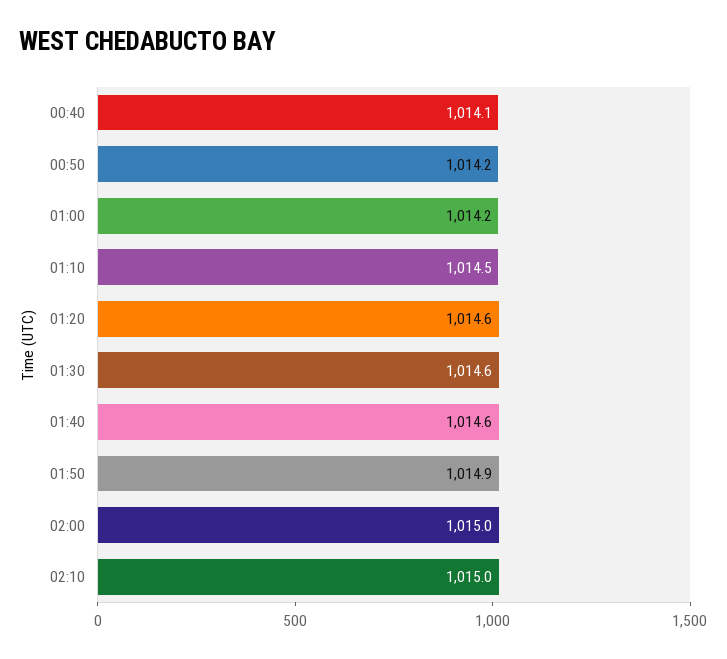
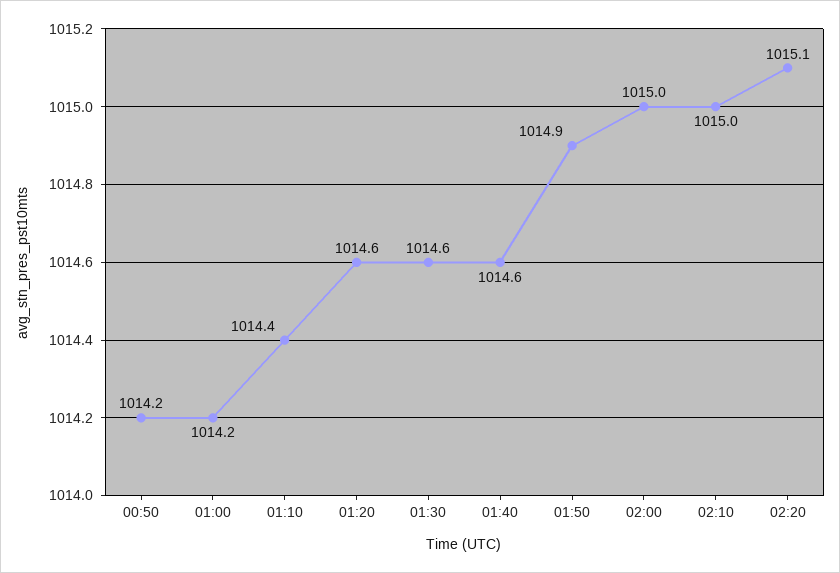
00:40: 1014.1 -> none
01:10: 1014.5 -> 1014.4
02:20: none -> 1015.1

